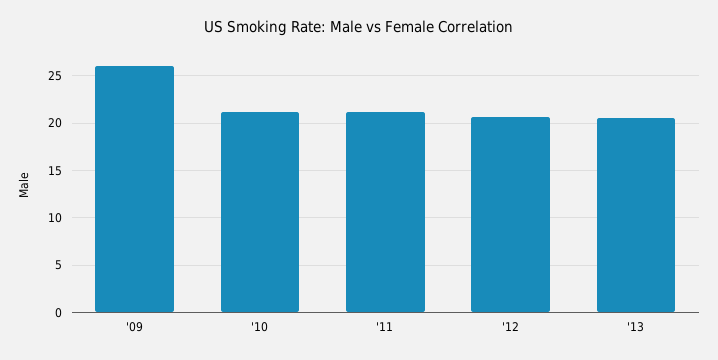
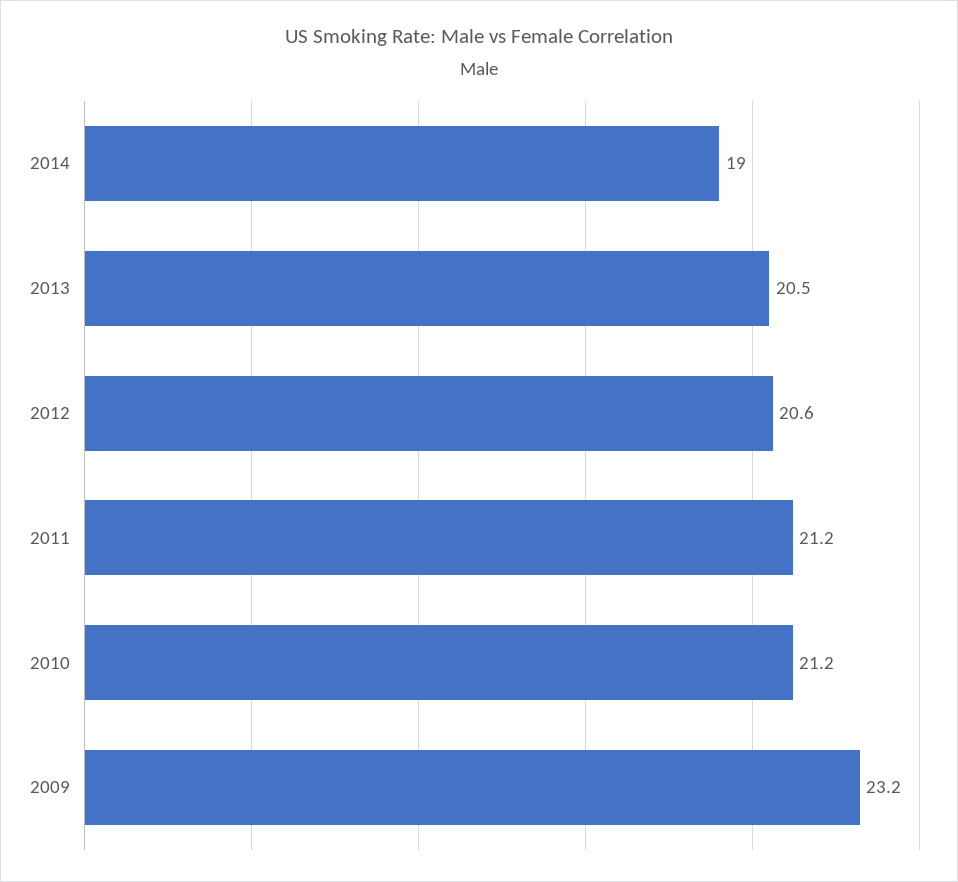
'09: 26 -> 23.2
2014: none -> 19

